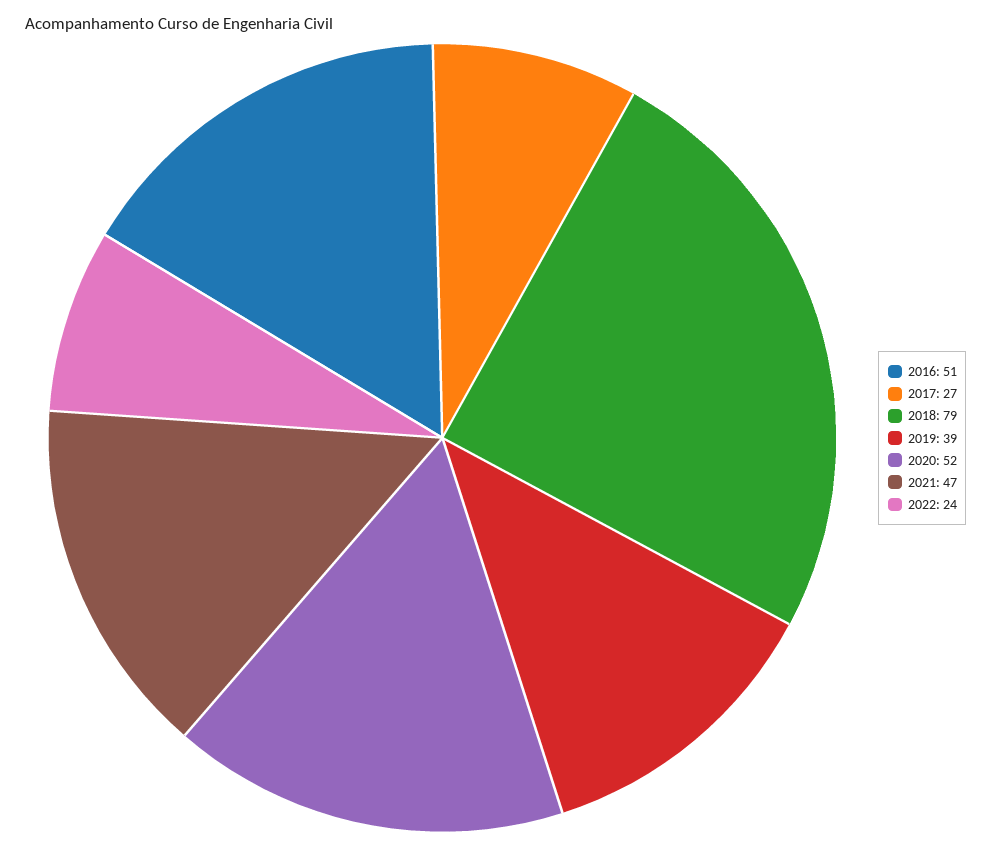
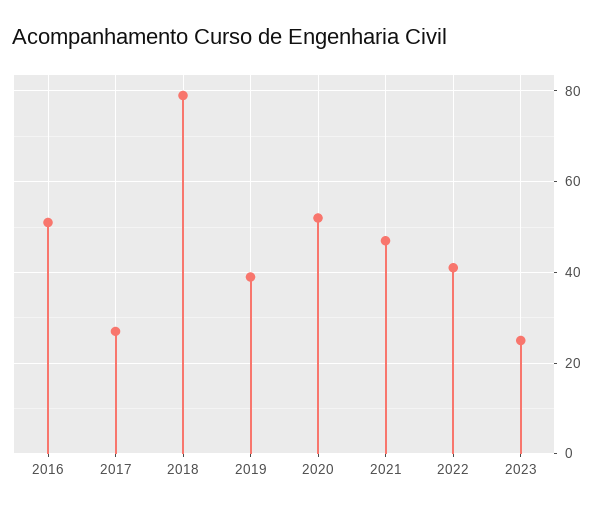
2022: 24 -> 40
2023: none -> 25

